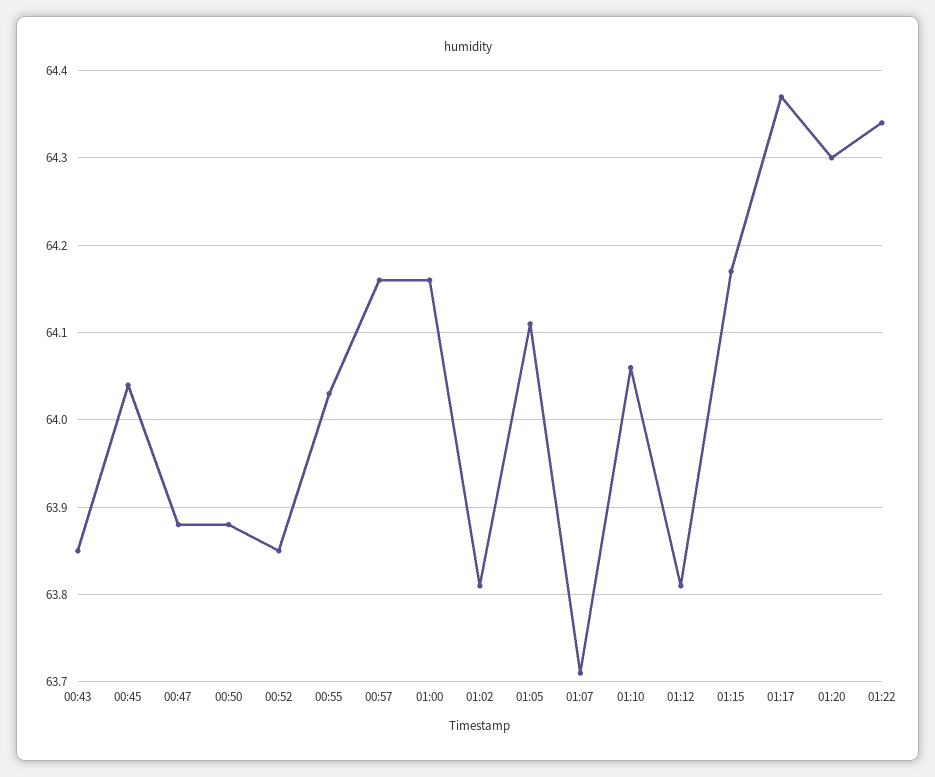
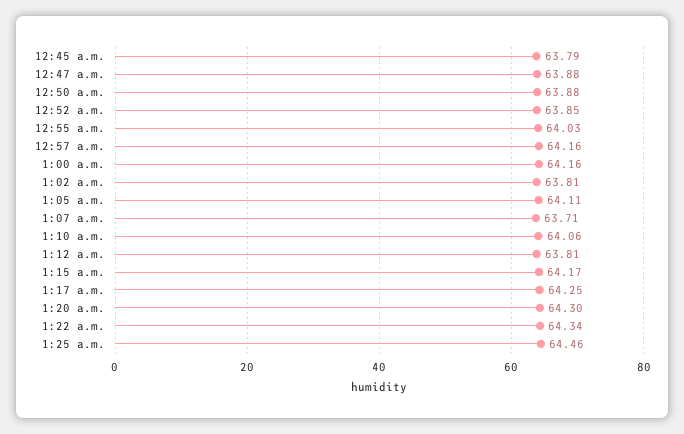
00:43: 63.85 -> none
00:45: 64.04 -> 63.79
01:17: 64.37 -> 64.25
1:25 a.m.: none -> 64.46

